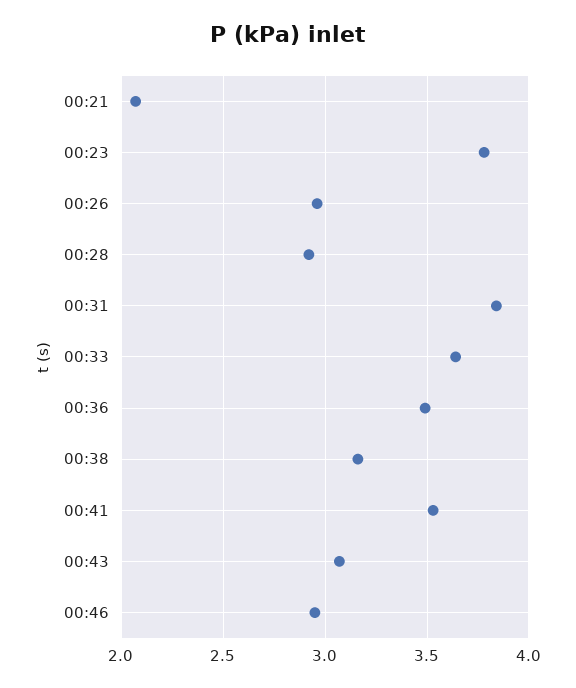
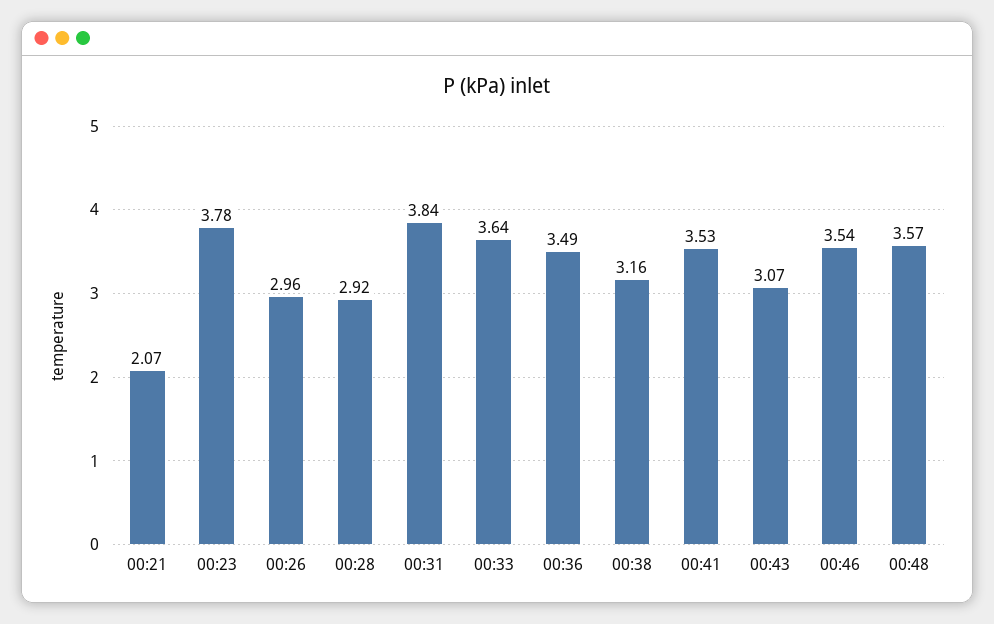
00:46: 2.95 -> 3.54
00:48: none -> 3.57

